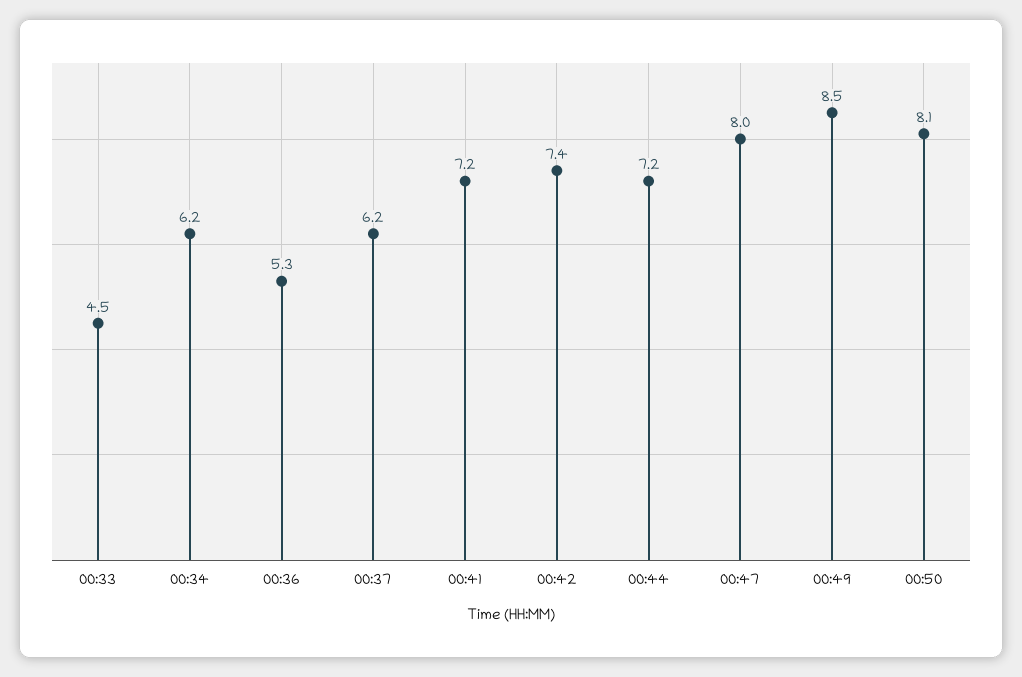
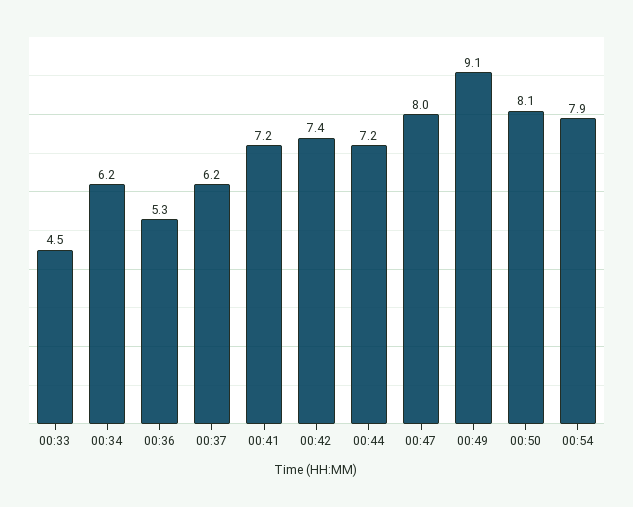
00:49: 8.5 -> 9.1
00:54: none -> 7.9

